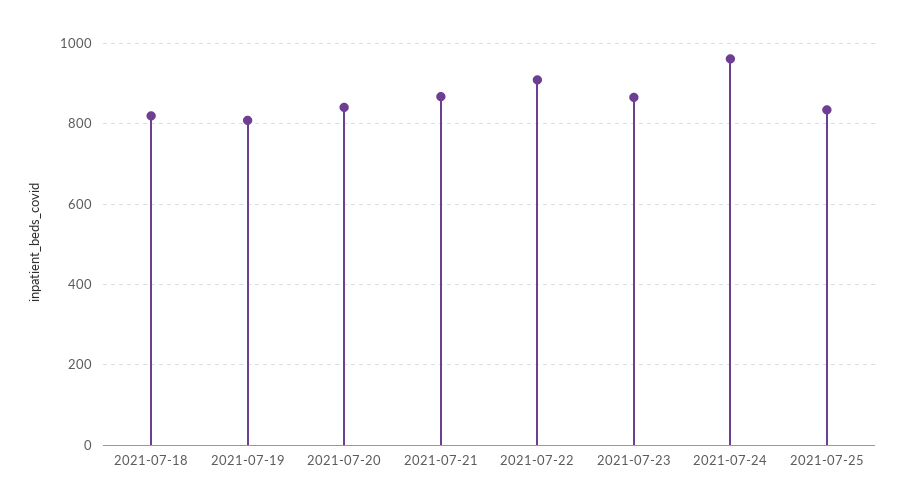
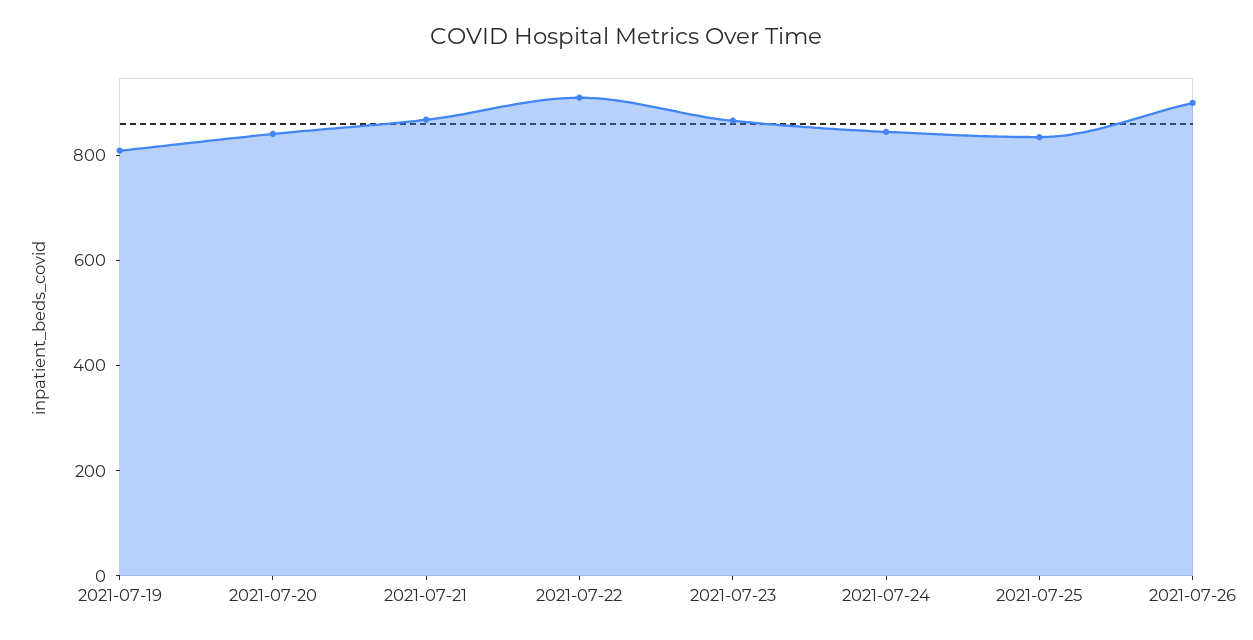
2021-07-18: 820 -> none
2021-07-24: 960 -> 850
2021-07-26: none -> 900

